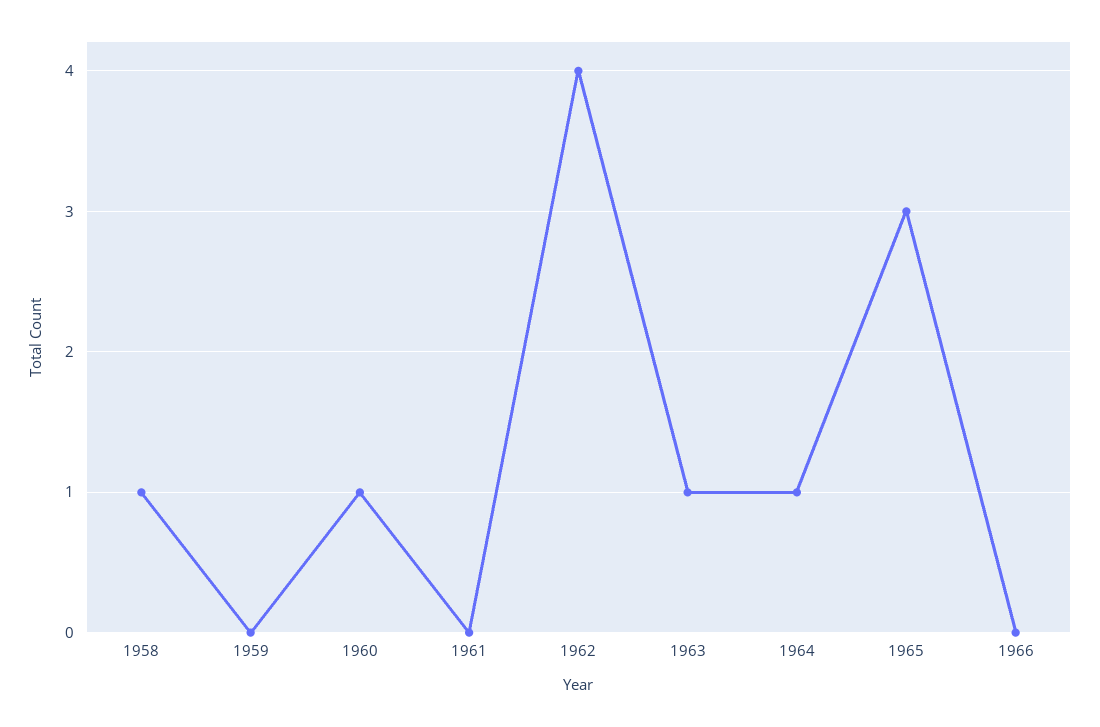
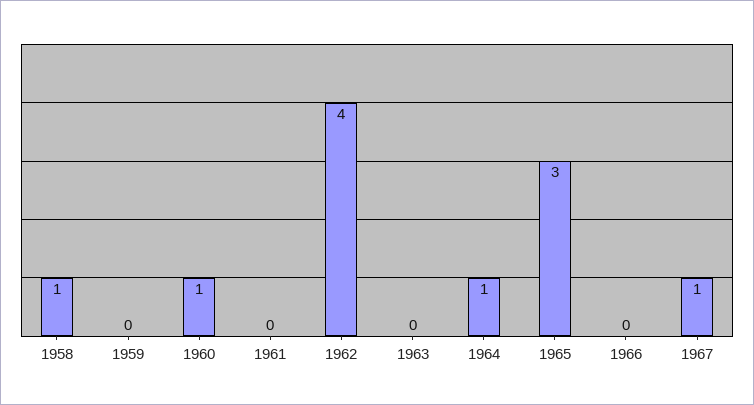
1963: 1 -> 0
1967: none -> 1

